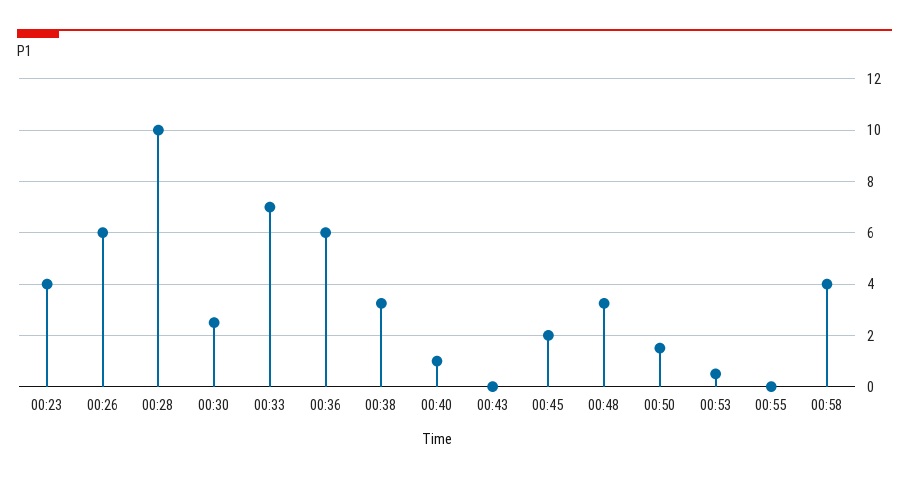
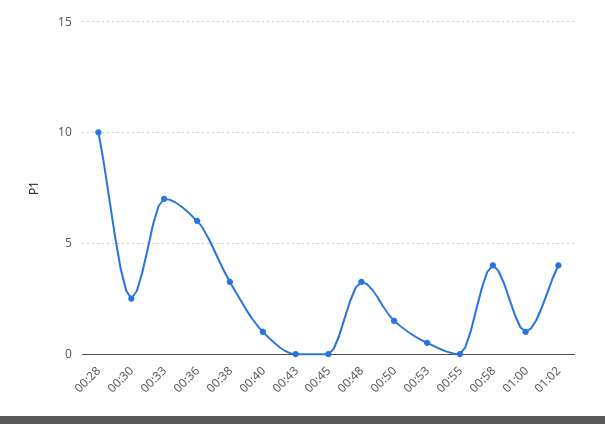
00:23: 4 -> none
00:26: 6 -> none
00:45: 2 -> 0
01:00: none -> 1
01:02: none -> 4

